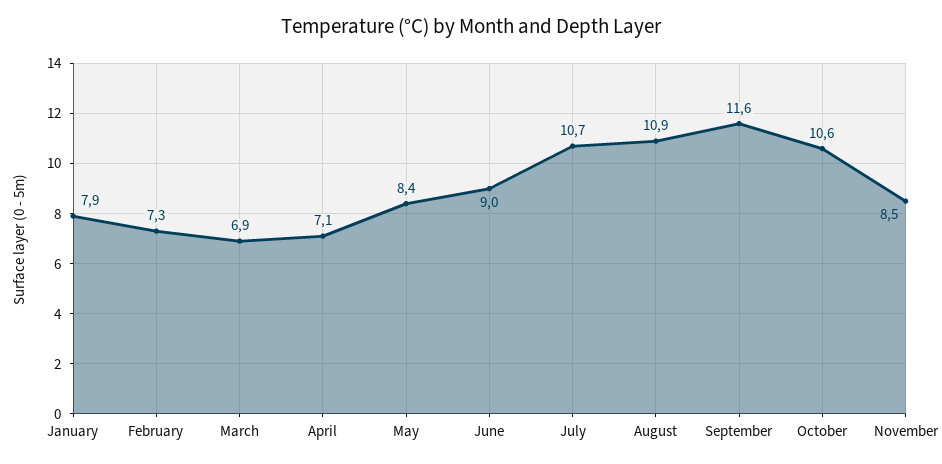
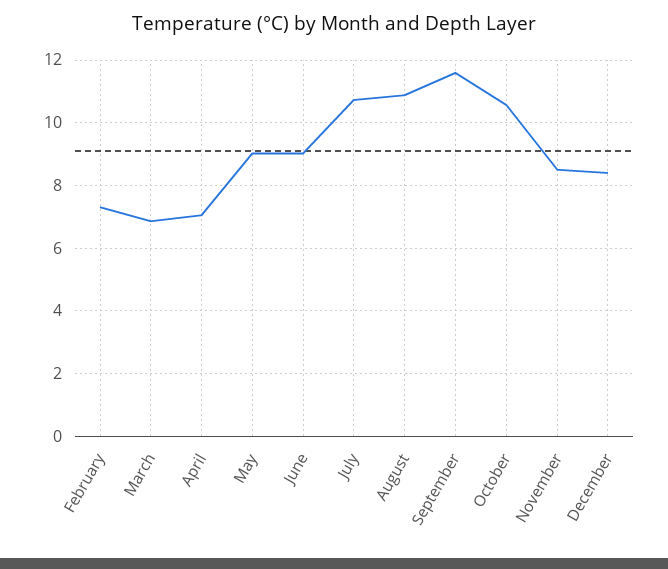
January: 7.9 -> none
May: 8.4 -> 9
December: none -> 8.4

